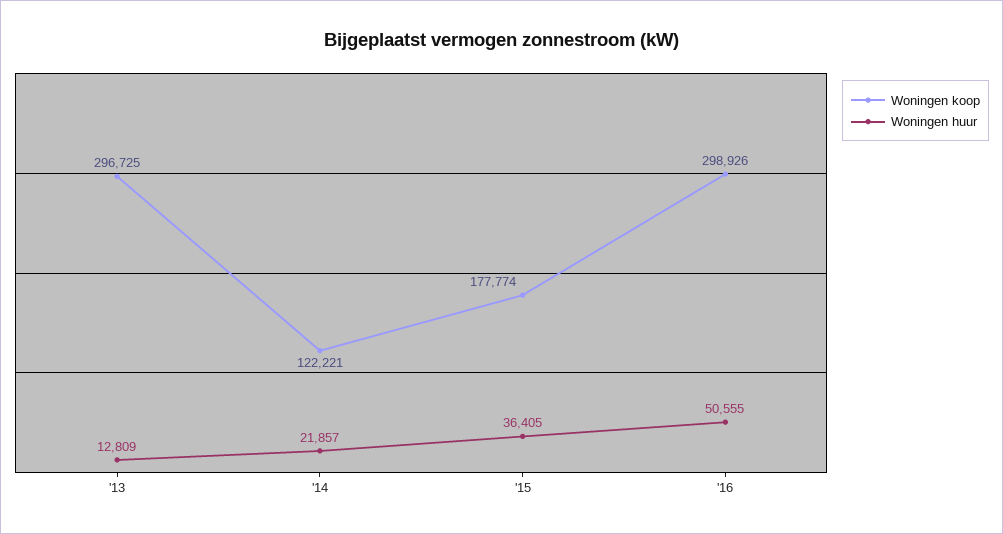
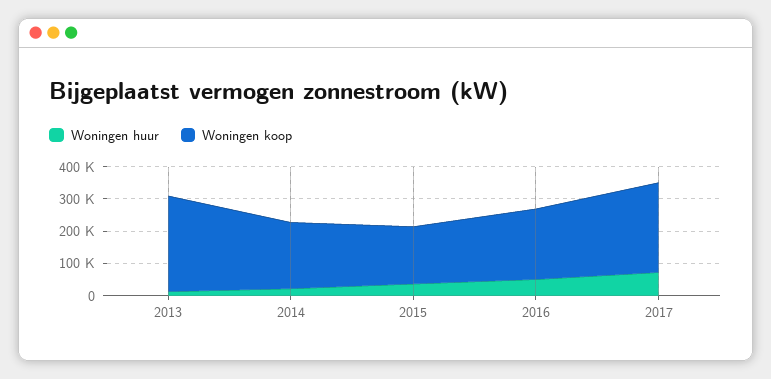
Woningen koop, '14: 122221 -> 200000
Woningen koop, '16: 298926 -> 225000
Woningen huur, 2017: none -> 75000
Woningen koop, 2017: none -> 275000

